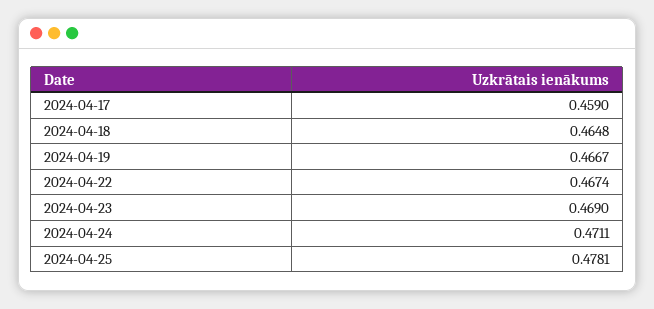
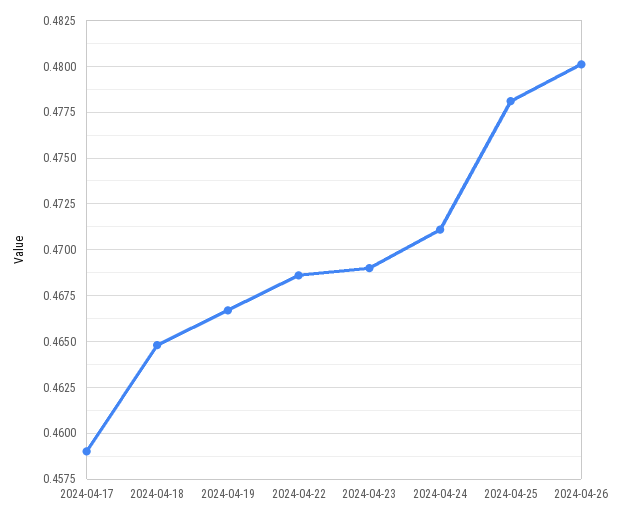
2024-04-22: 0.4674 -> 0.4685
2024-04-26: none -> 0.48

